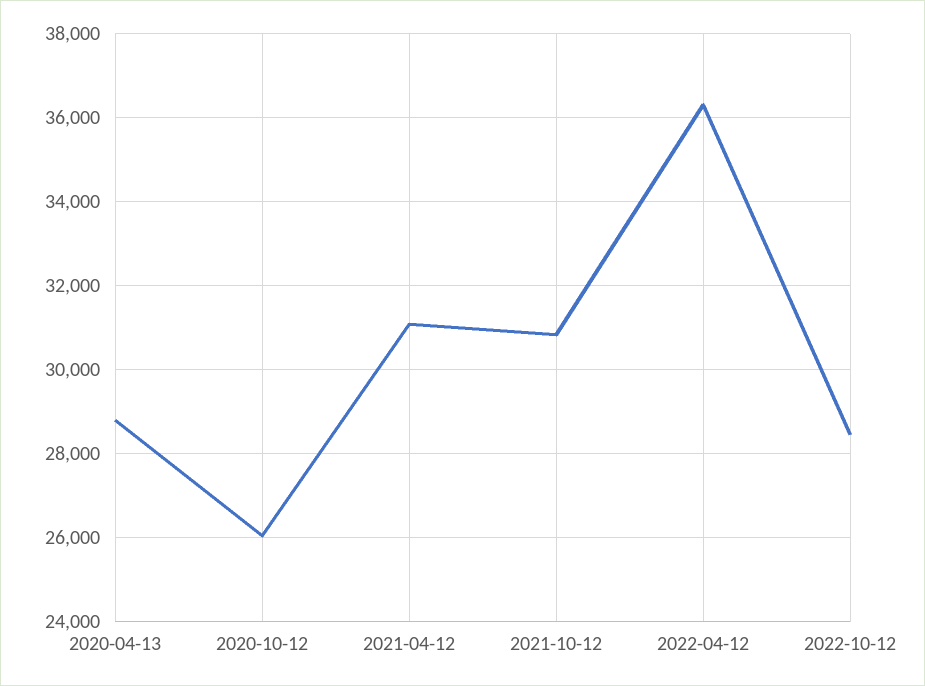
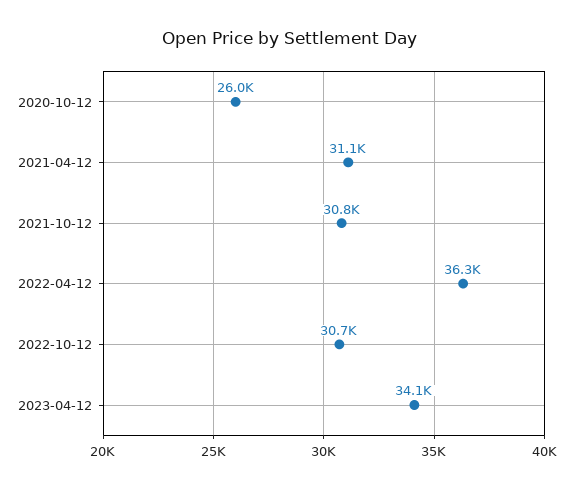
2020-04-13: 28800 -> none
2022-10-12: 28400 -> 30700
2023-04-12: none -> 34100

